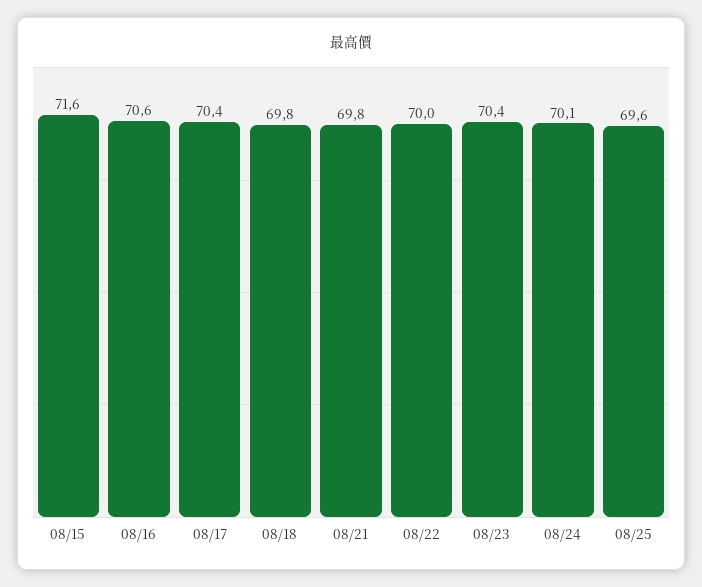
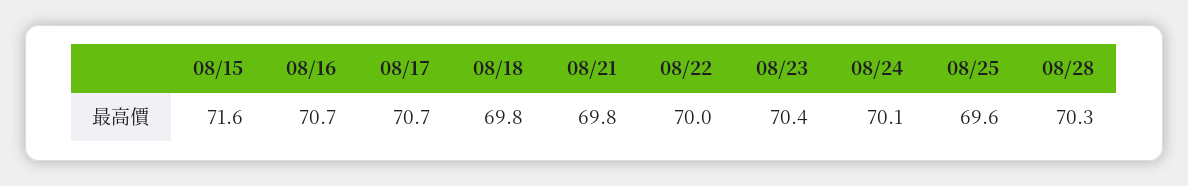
08/16: 70.6 -> 70.7
08/17: 70.4 -> 70.7
08/28: none -> 70.3

